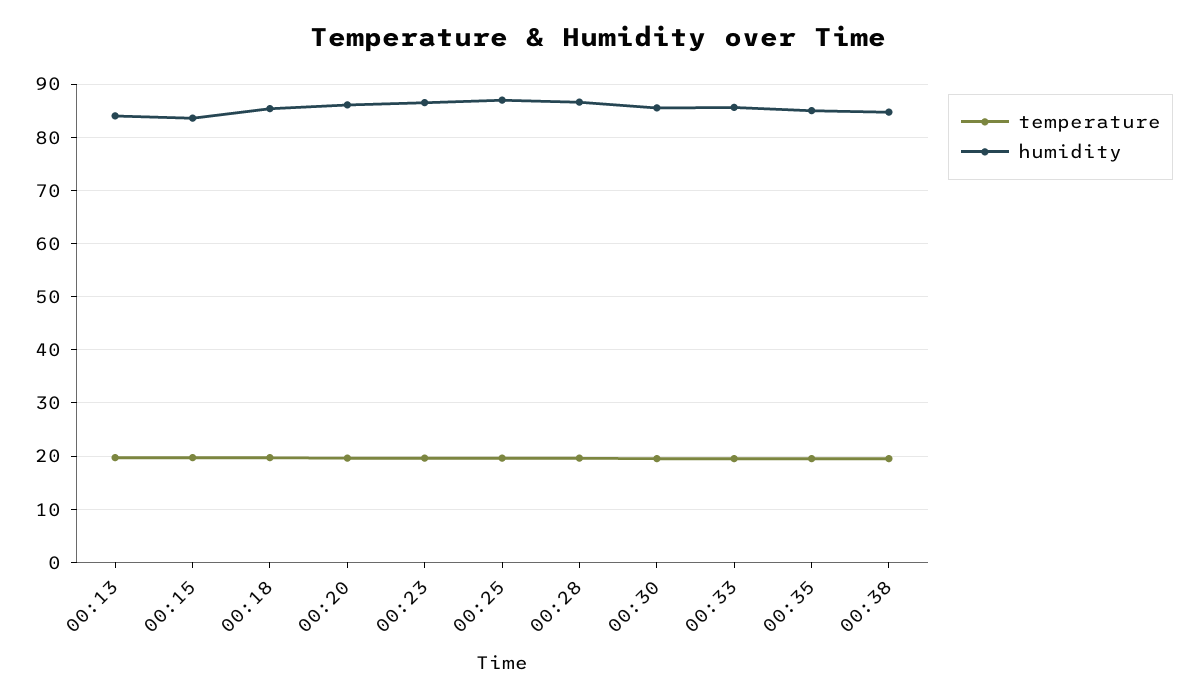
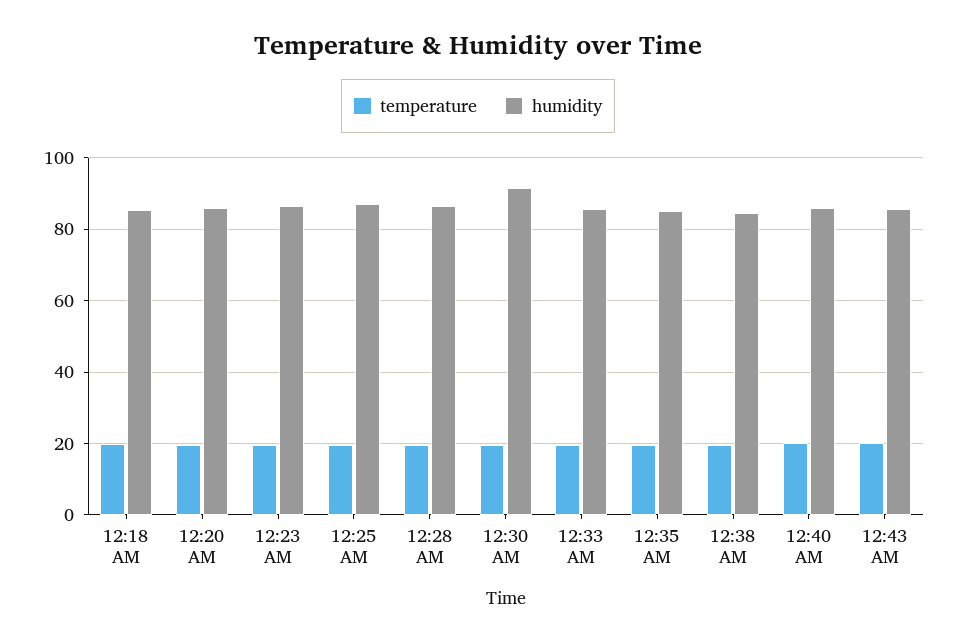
temperature, 00:13: 20 -> none
humidity, 00:13: 84 -> none
temperature, 00:15: 20 -> none
humidity, 00:15: 84 -> none
humidity, 00:30: 86 -> 92
temperature, 12:40 AM: none -> 20
humidity, 12:40 AM: none -> 86
temperature, 12:43 AM: none -> 20
humidity, 12:43 AM: none -> 86

